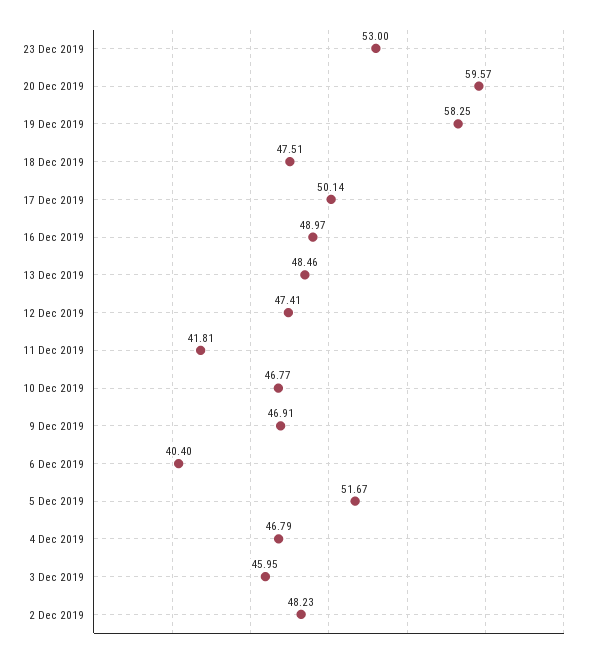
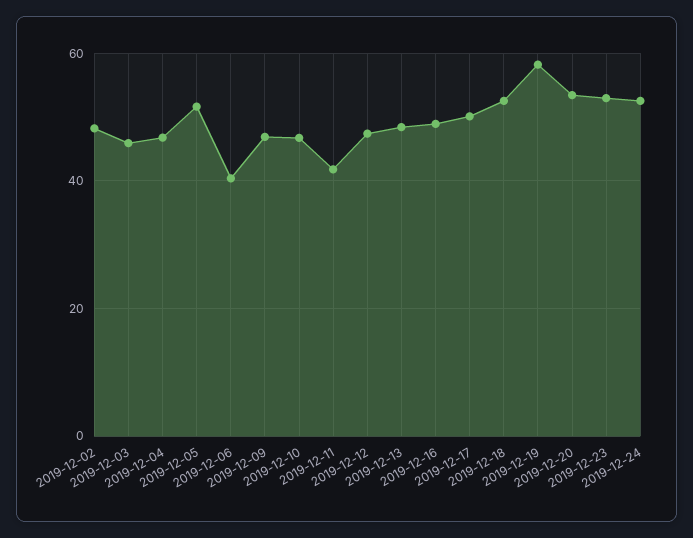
20 Dec 2019: 59.57 -> 54
18 Dec 2019: 47.51 -> 52
2019-12-24: none -> 52

